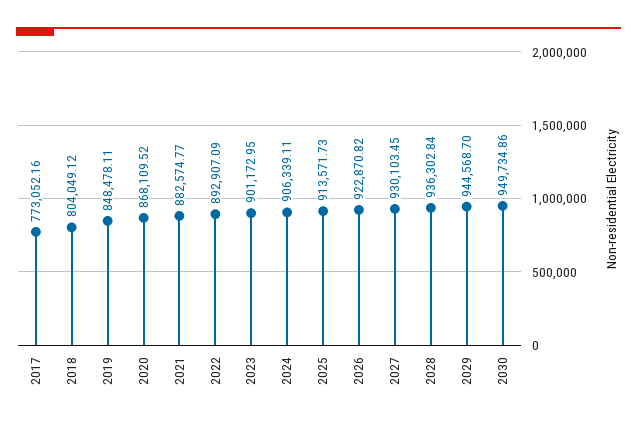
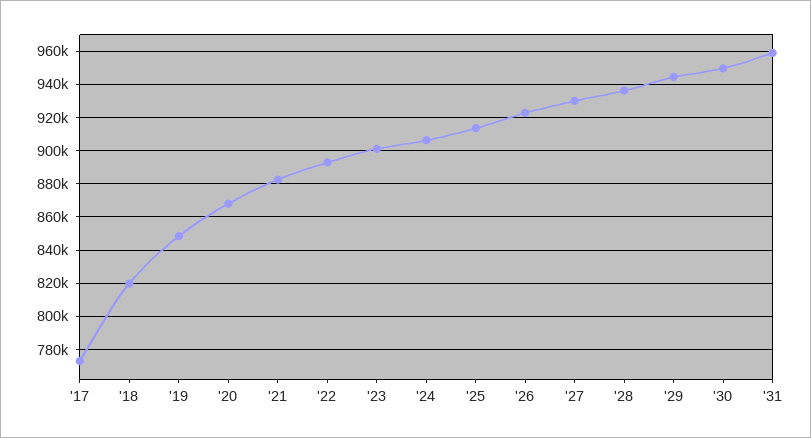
2018: 804049.12 -> 820000
'31: none -> 960000

